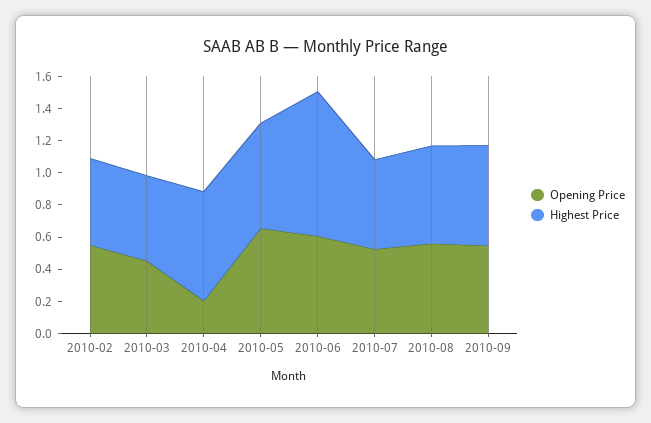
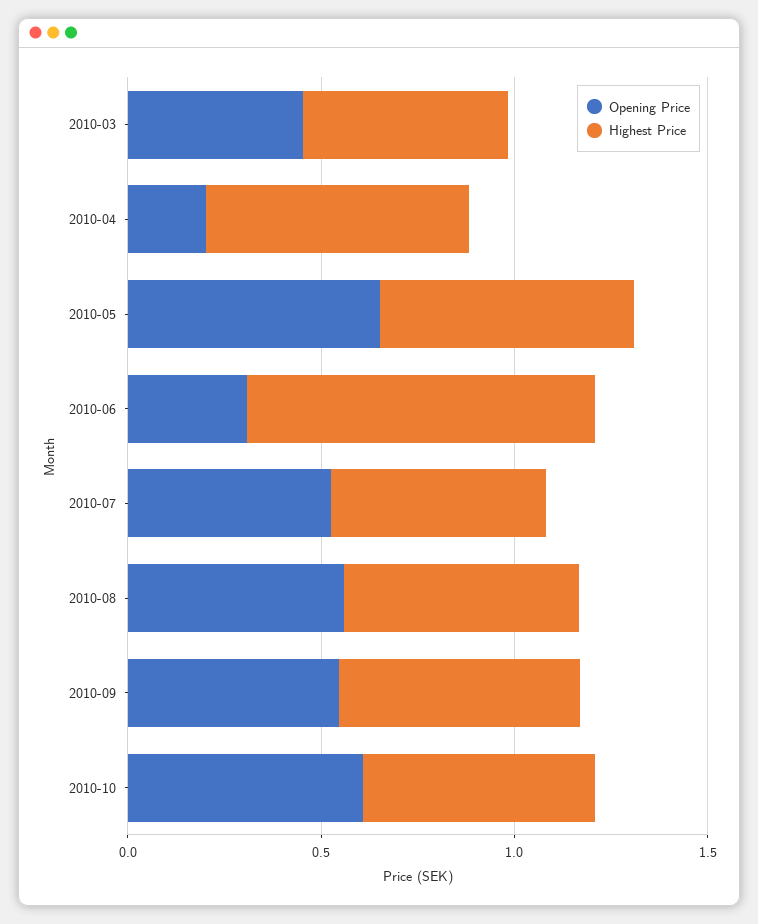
Opening Price, 2010-02: 0.55 -> none
Highest Price, 2010-02: 0.55 -> none
Opening Price, 2010-06: 0.6 -> 0.3
Opening Price, 2010-10: none -> 0.6
Highest Price, 2010-10: none -> 0.6

